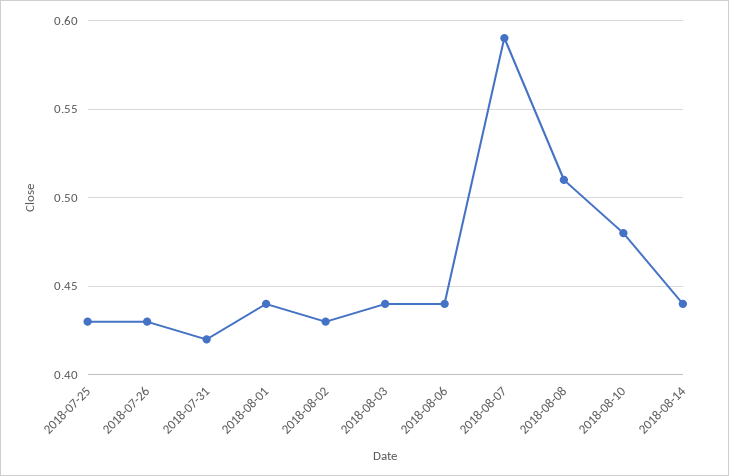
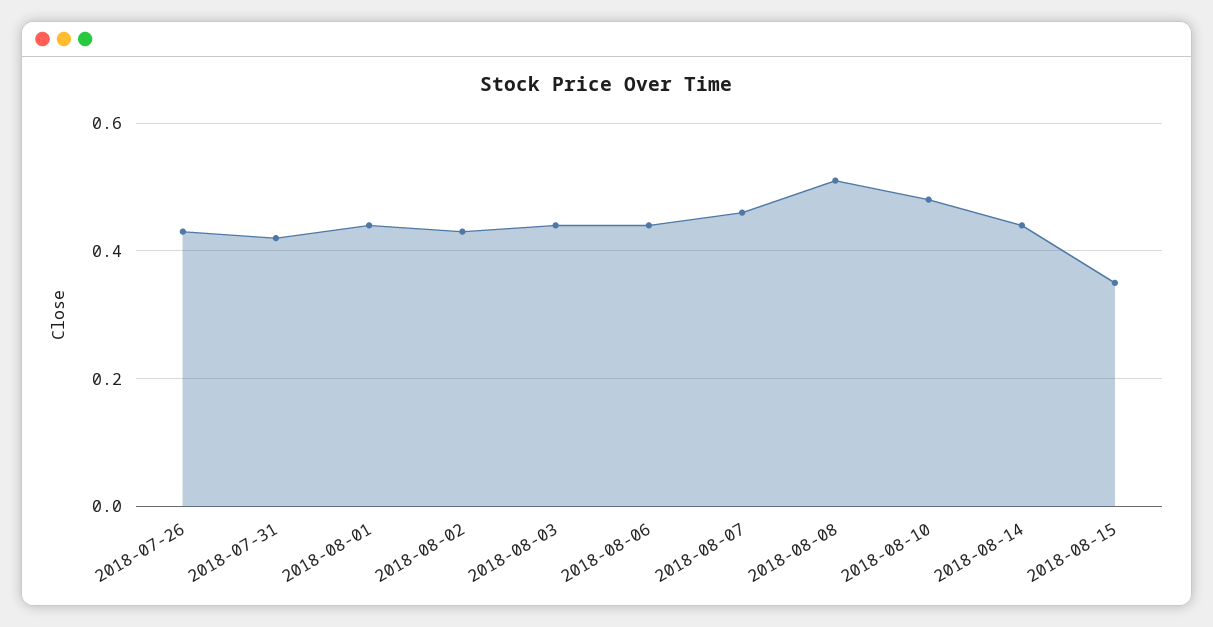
2018-07-25: 0.43 -> none
2018-08-07: 0.59 -> 0.45
2018-08-15: none -> 0.35

